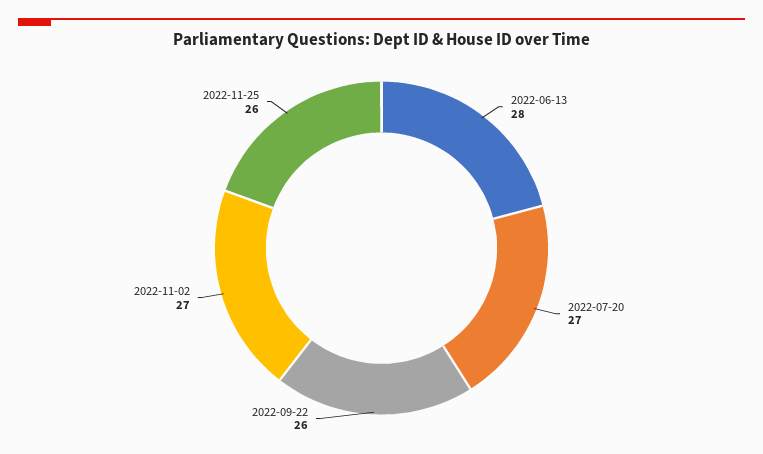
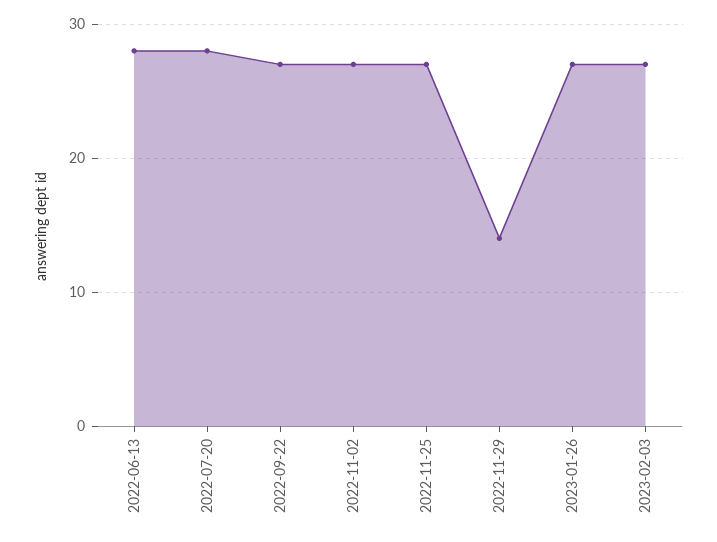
2022-07-20: 27 -> 28
2022-09-22: 26 -> 27
2022-11-25: 26 -> 27
2022-11-29: none -> 14
2023-01-26: none -> 27
2023-02-03: none -> 27

